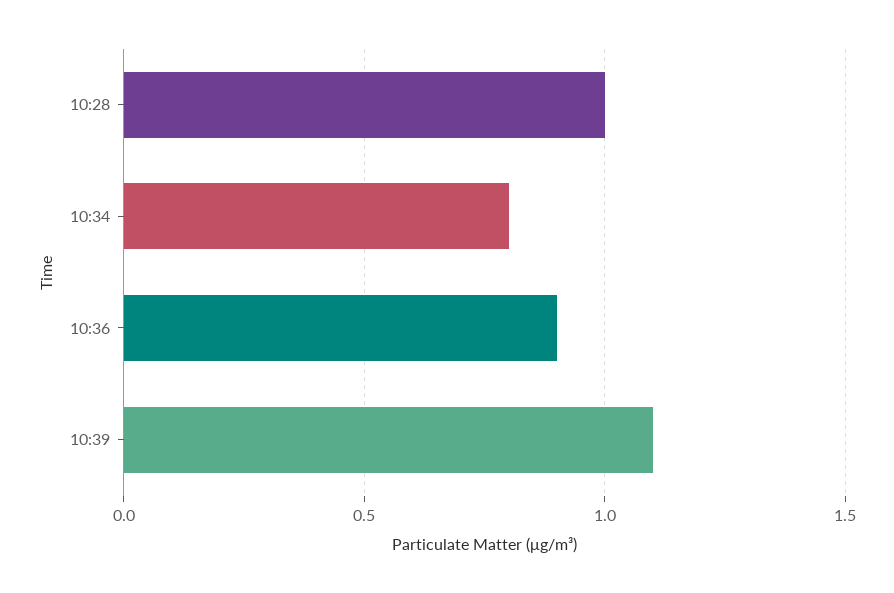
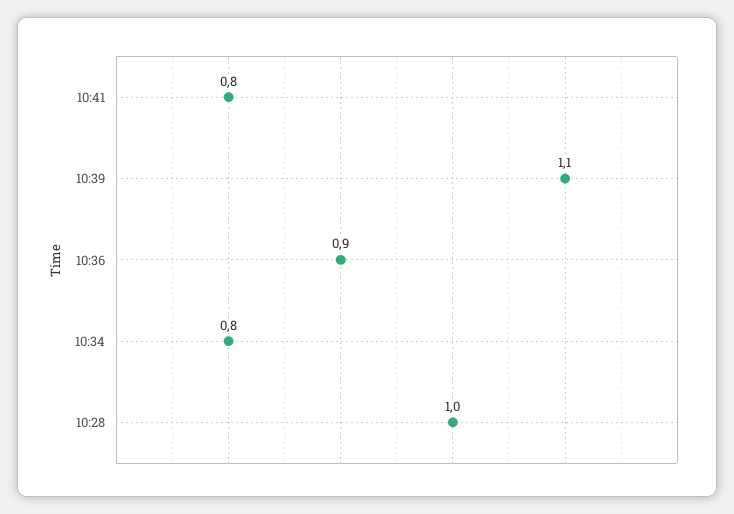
10:41: none -> 0.8

